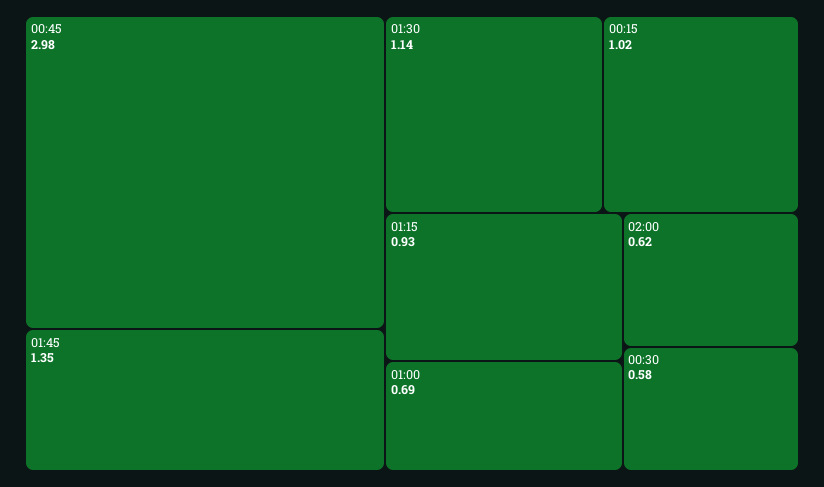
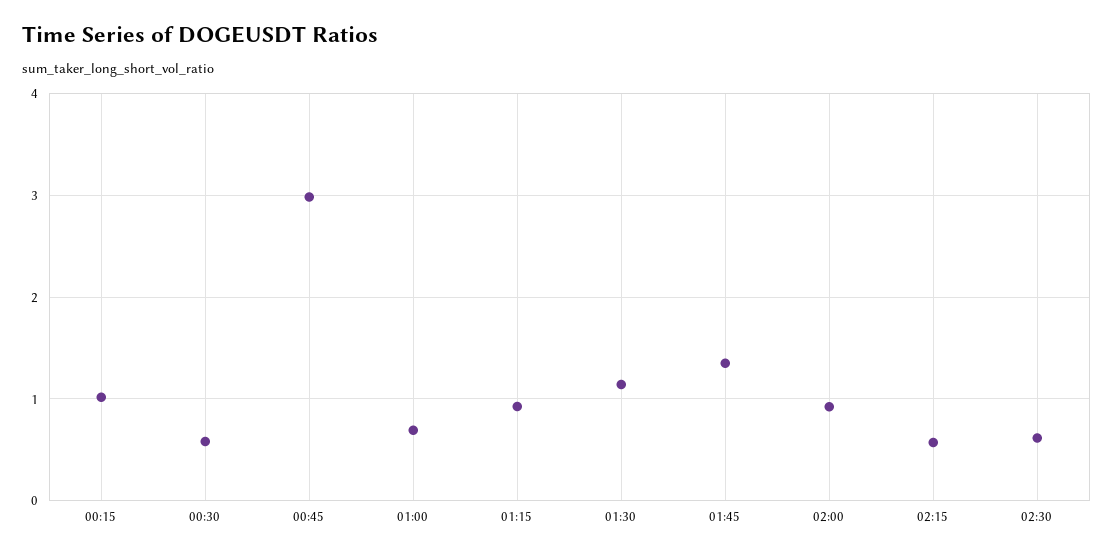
02:00: 0.62 -> 0.9
02:15: none -> 0.6
02:30: none -> 0.6

